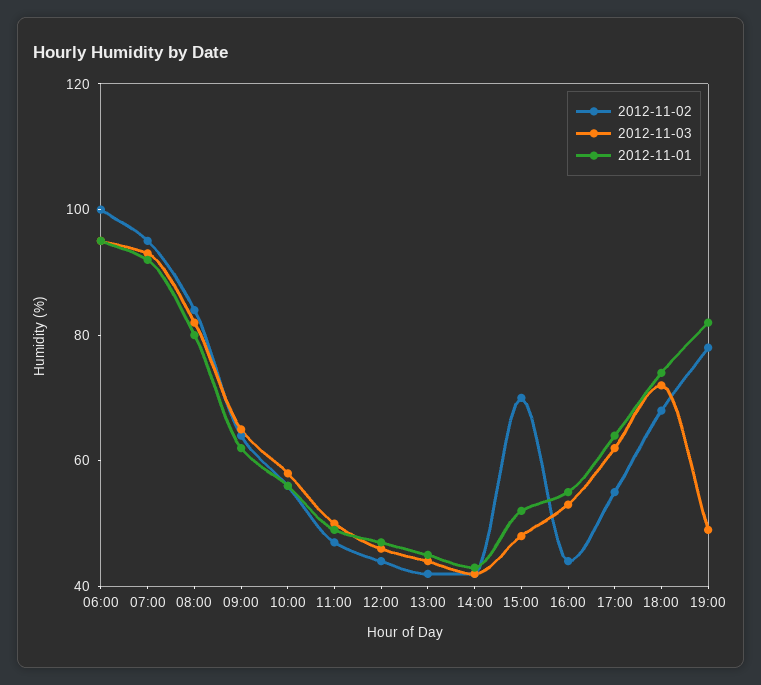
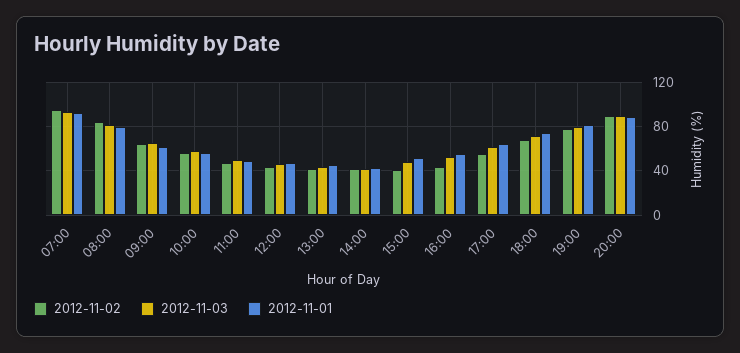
2012-11-02, 06:00: 100 -> none
2012-11-03, 06:00: 95 -> none
2012-11-01, 06:00: 95 -> none
2012-11-02, 15:00: 70 -> 40
2012-11-03, 19:00: 50 -> 80
2012-11-02, 20:00: none -> 90
2012-11-03, 20:00: none -> 90
2012-11-01, 20:00: none -> 90

